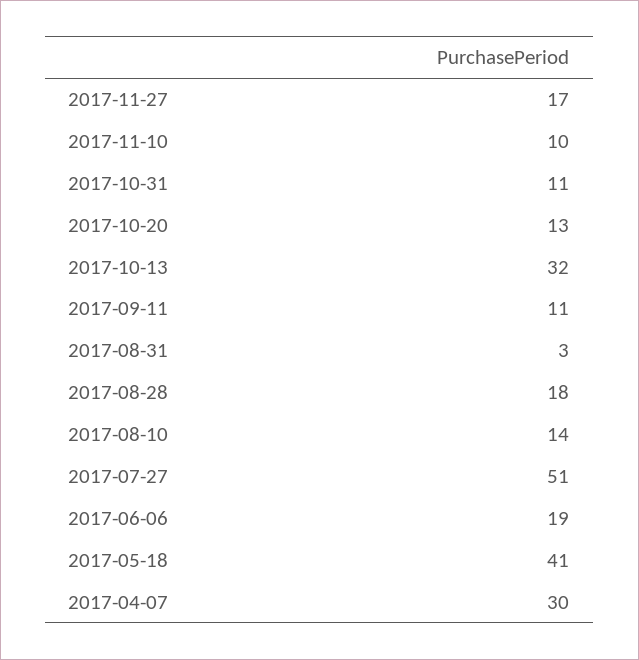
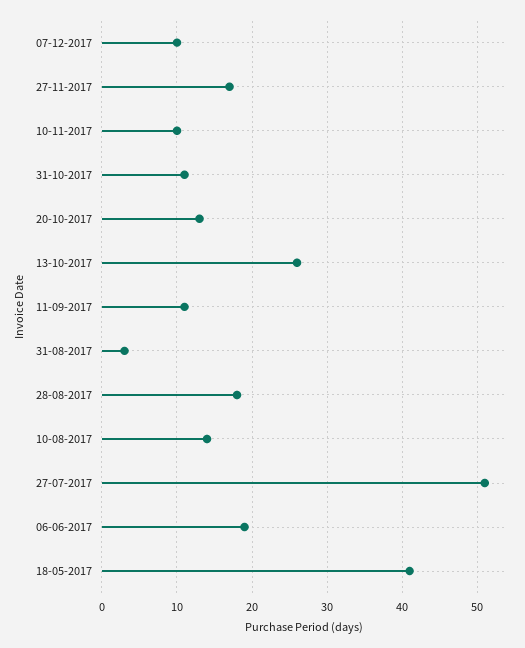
2017-10-13: 32 -> 26
2017-04-07: 30 -> none
07-12-2017: none -> 10

